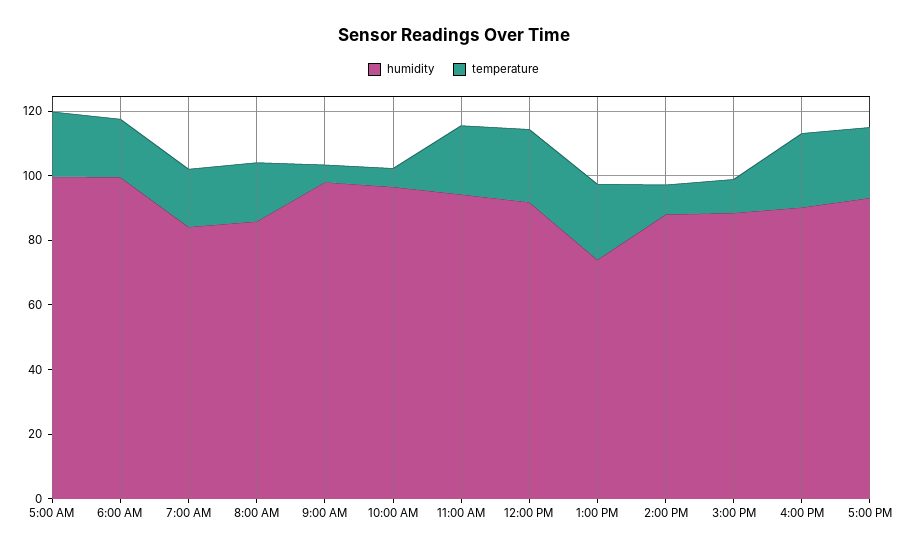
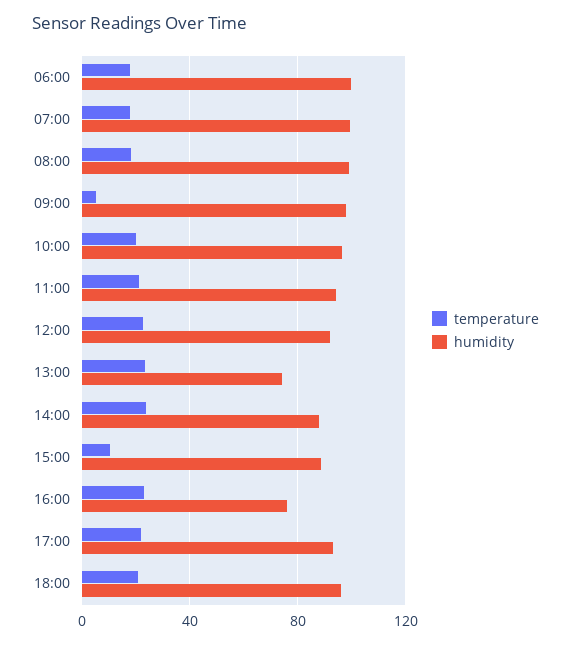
humidity, 5:00 AM: 100 -> none
temperature, 5:00 AM: 20 -> none
humidity, 7:00 AM: 85 -> 100
humidity, 8:00 AM: 85 -> 100
temperature, 10:00 AM: 5 -> 20
temperature, 2:00 PM: 10 -> 25
humidity, 4:00 PM: 90 -> 75
temperature, 18:00: none -> 20
humidity, 18:00: none -> 95

